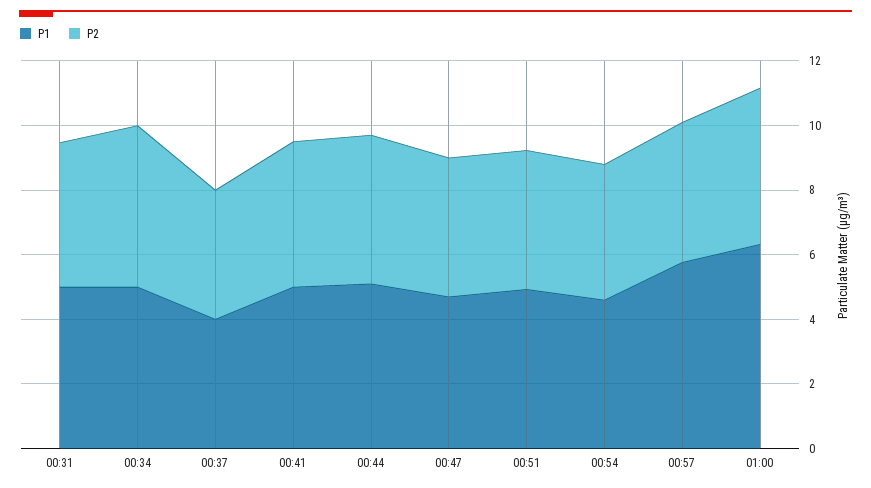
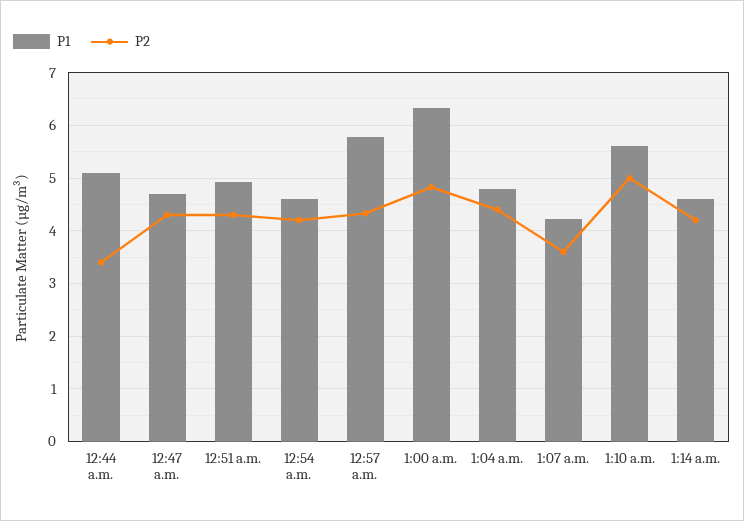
P1, 00:31: 5 -> none
P2, 00:31: 4.5 -> none
P1, 00:34: 5 -> none
P2, 00:34: 5 -> none
P1, 00:37: 4 -> none
P2, 00:37: 4 -> none
P1, 00:41: 5 -> none
P2, 00:41: 4.5 -> none
P2, 00:44: 4.5 -> 3.4
P1, 1:04 a.m.: none -> 4.8
P2, 1:04 a.m.: none -> 4.4
P1, 1:07 a.m.: none -> 4.2
P2, 1:07 a.m.: none -> 3.6
P1, 1:10 a.m.: none -> 5.6
P2, 1:10 a.m.: none -> 5
P1, 1:14 a.m.: none -> 4.6
P2, 1:14 a.m.: none -> 4.2

